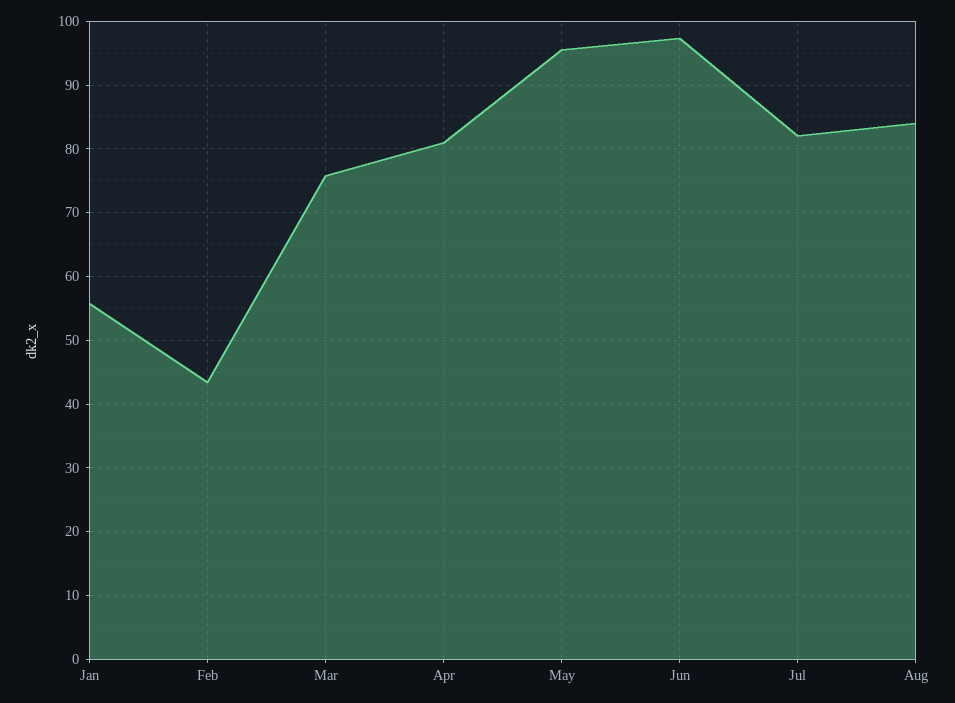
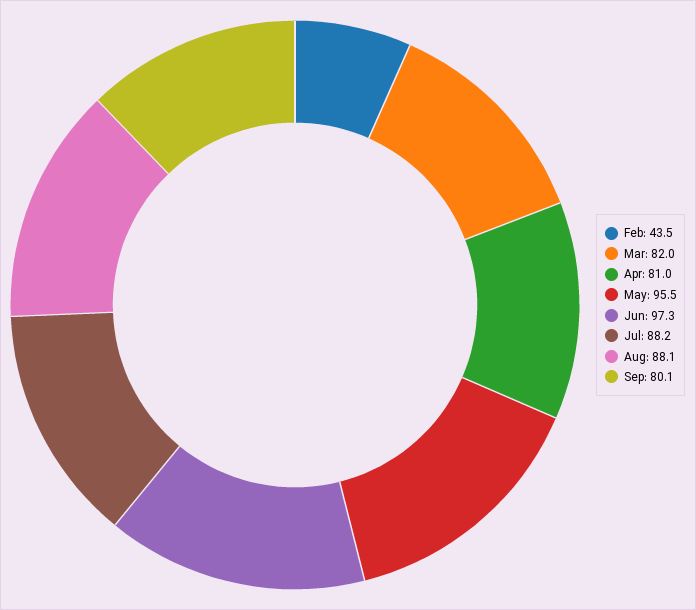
Jan: 56 -> none
Mar: 76 -> 82
Jul: 82 -> 88.2
Aug: 84 -> 88.1
Sep: none -> 80.1

